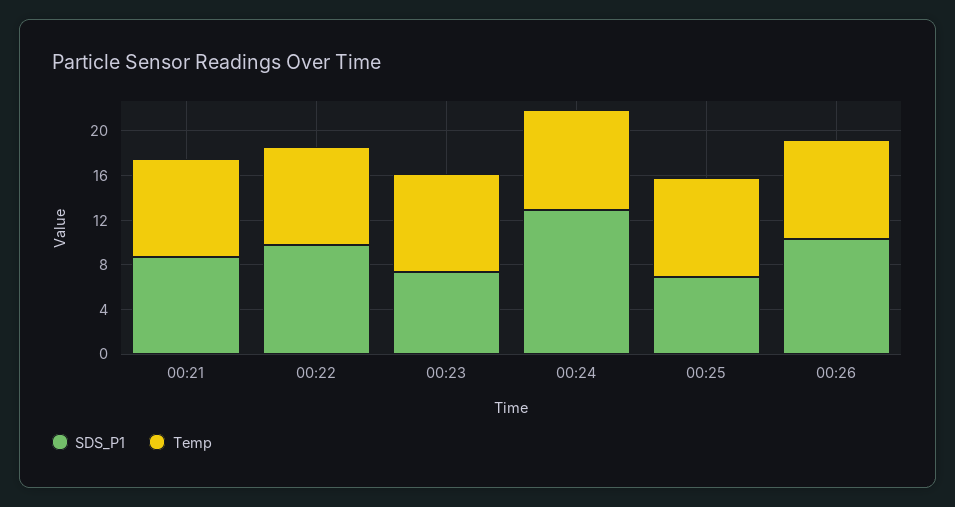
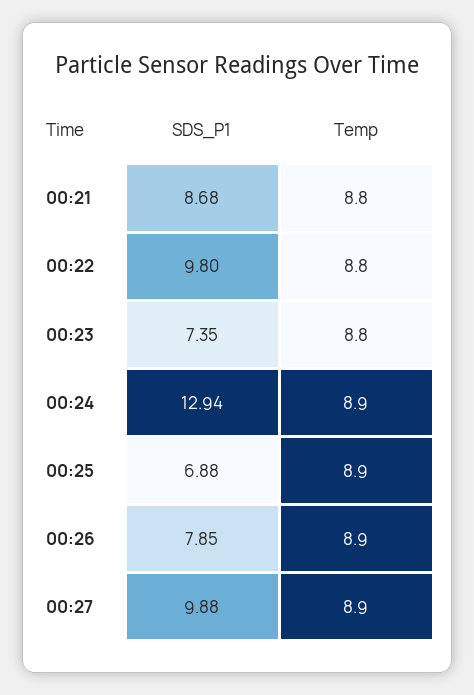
SDS_P1, 00:26: 10 -> 7.85
SDS_P1, 00:27: none -> 9.88
Temp, 00:27: none -> 8.9

